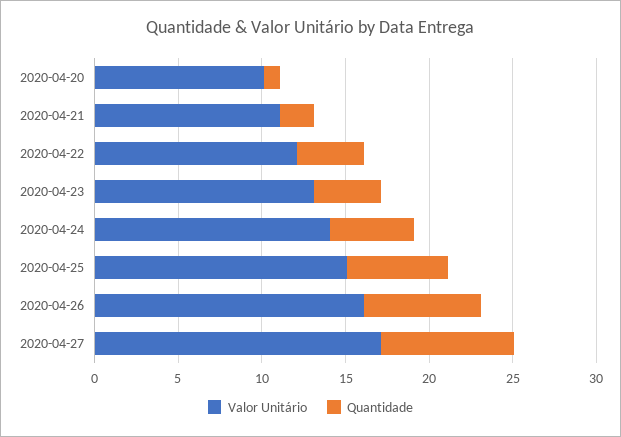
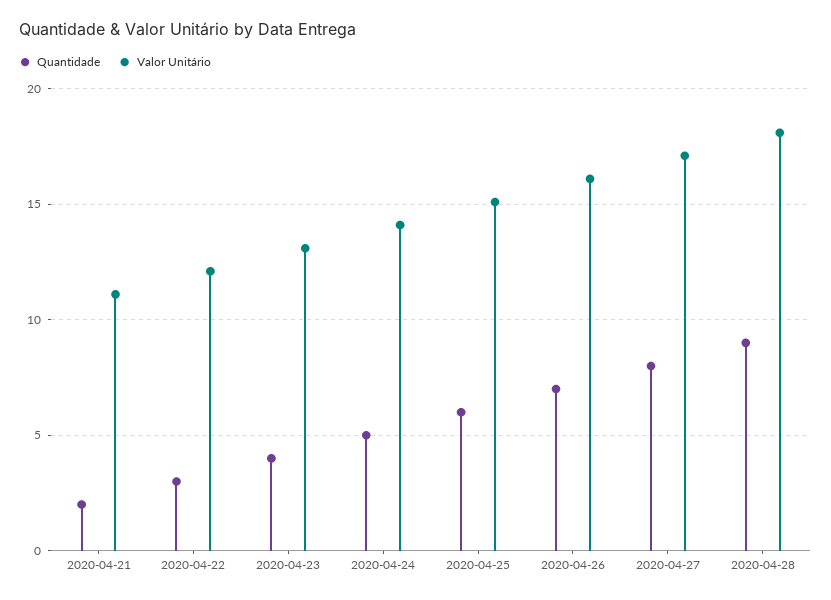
Valor Unitário, 2020-04-20: 10 -> none
Quantidade, 2020-04-20: 1 -> none
Quantidade, 2020-04-22: 4 -> 3
Quantidade, 2020-04-28: none -> 9
Valor Unitário, 2020-04-28: none -> 18

